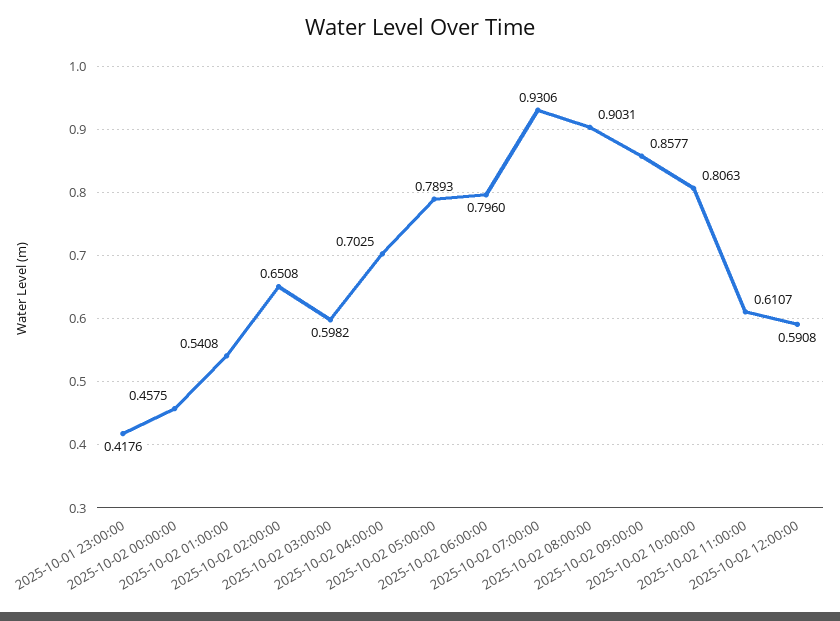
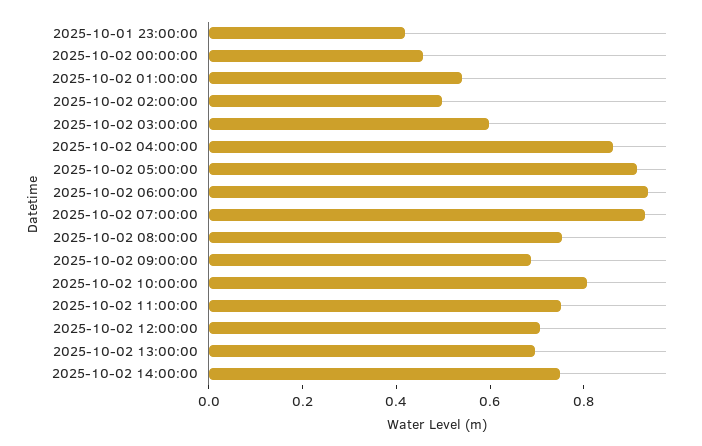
2025-10-02 02:00:00: 0.6508 -> 0.5
2025-10-02 04:00:00: 0.7025 -> 0.85
2025-10-02 05:00:00: 0.7893 -> 0.9
2025-10-02 06:00:00: 0.796 -> 0.95
2025-10-02 08:00:00: 0.9031 -> 0.75
2025-10-02 09:00:00: 0.8577 -> 0.7
2025-10-02 11:00:00: 0.6107 -> 0.75
2025-10-02 12:00:00: 0.5908 -> 0.7
2025-10-02 13:00:00: none -> 0.7
2025-10-02 14:00:00: none -> 0.75

